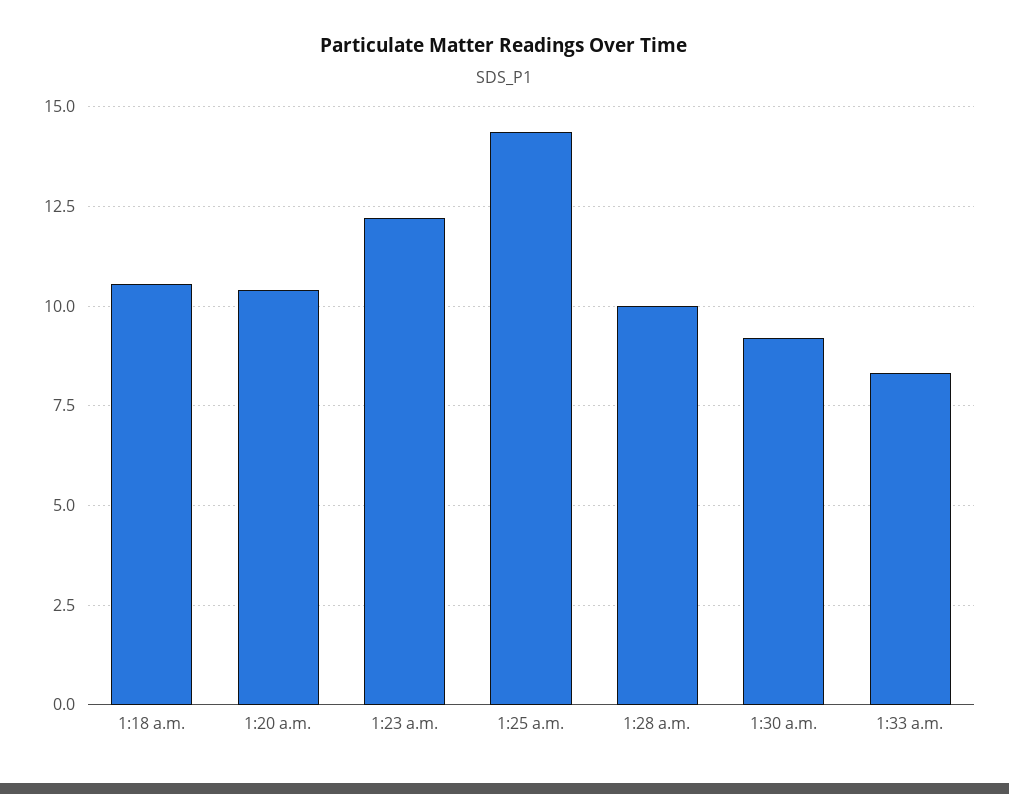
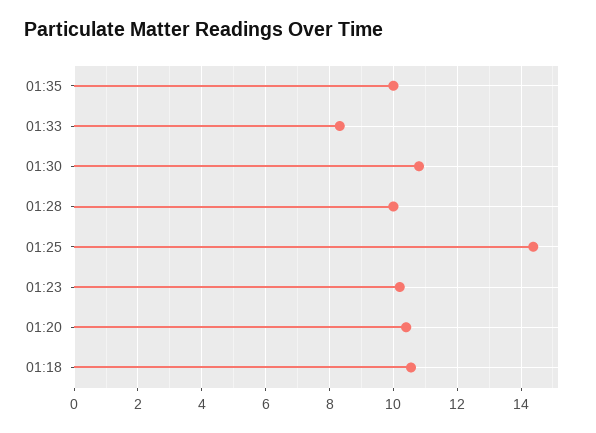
1:23 a.m.: 12.25 -> 10.2
1:30 a.m.: 9.25 -> 10.8
01:35: none -> 10

